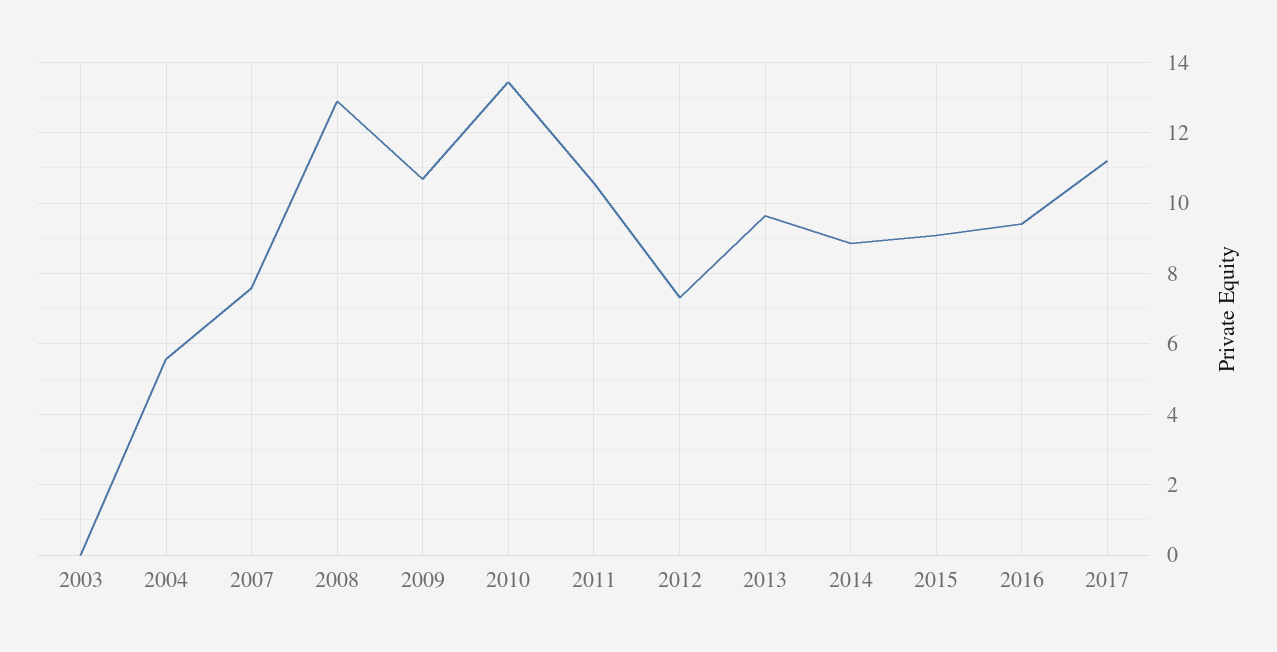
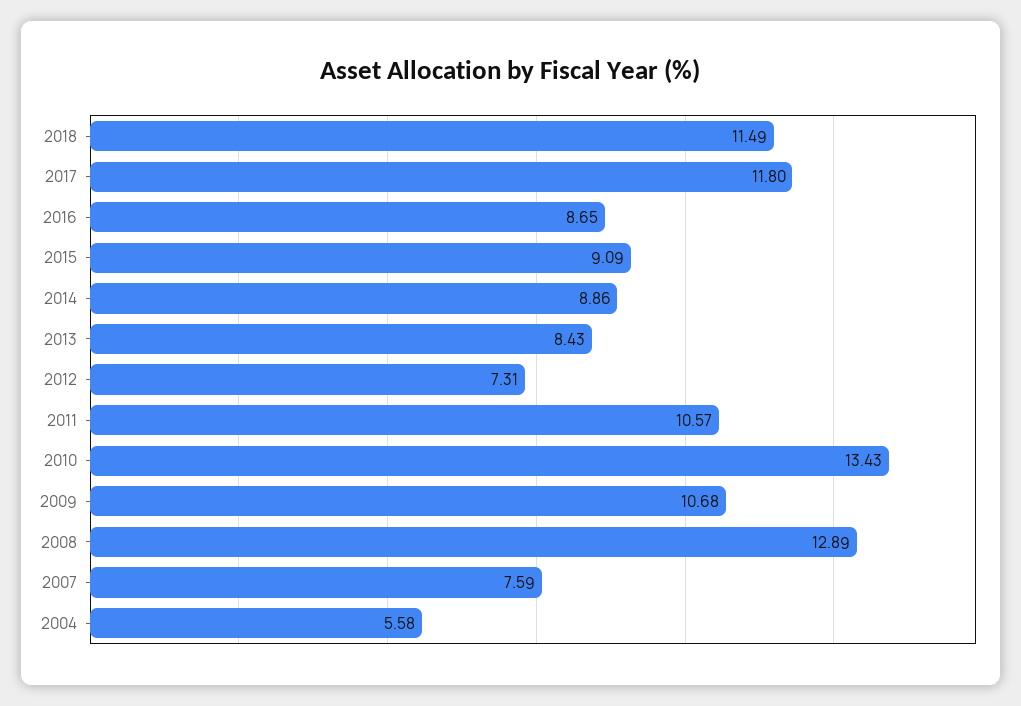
2003: 0 -> none
2013: 9.6 -> 8.43
2016: 9.4 -> 8.65
2017: 11.2 -> 11.8
2018: none -> 11.49

